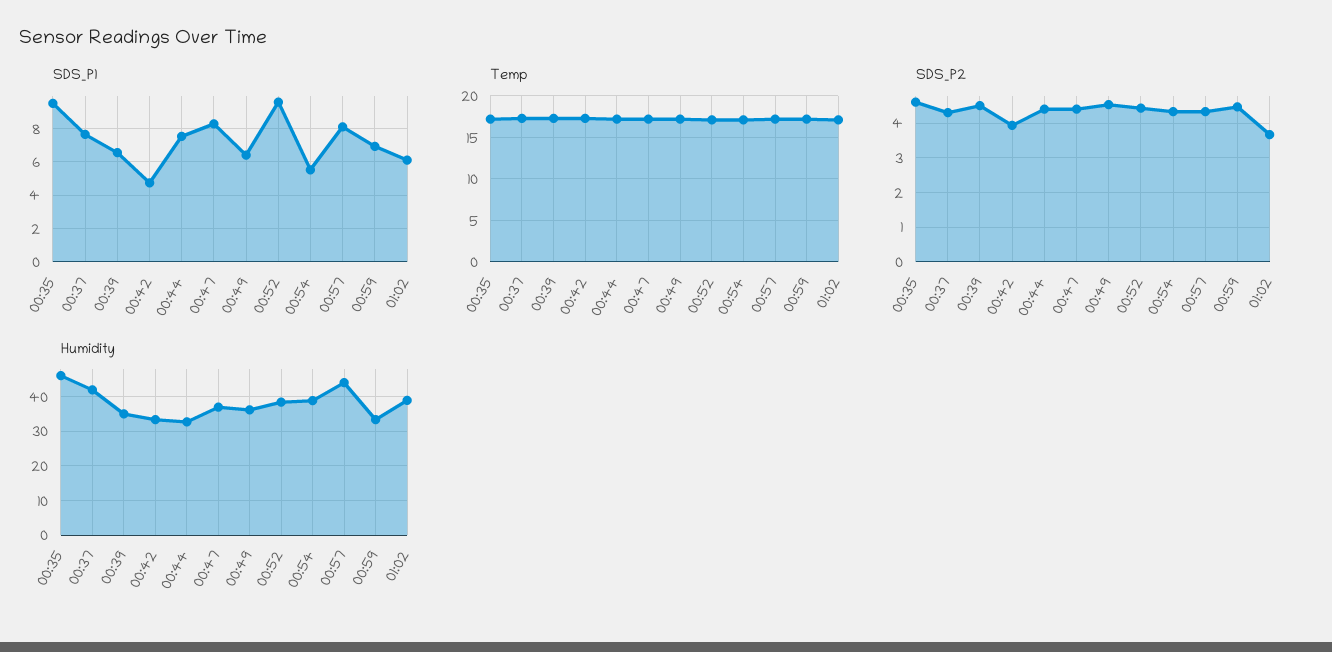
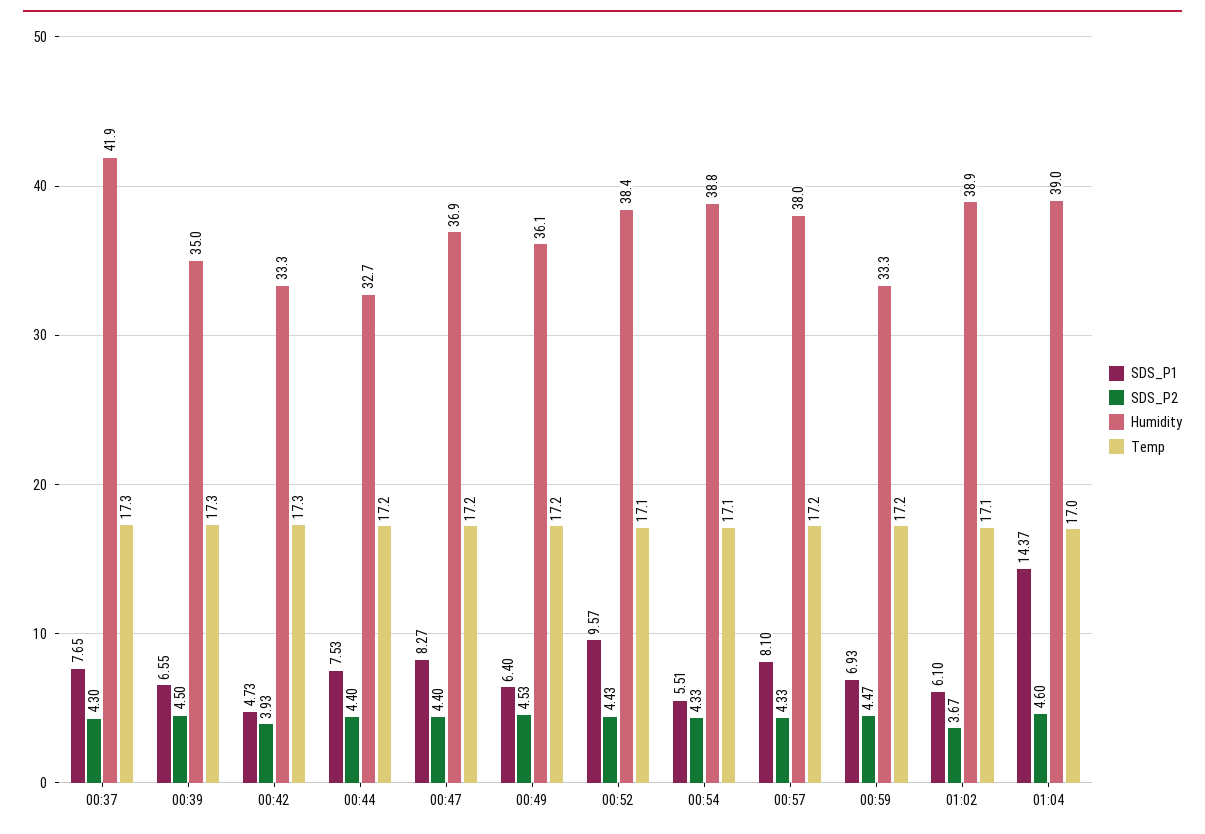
SDS_P1, 00:35: 9.5 -> none
Temp, 00:35: 17 -> none
SDS_P2, 00:35: 4.6 -> none
Humidity, 00:35: 46 -> none
Humidity, 00:57: 44 -> 38
SDS_P1, 01:04: none -> 14.37
SDS_P2, 01:04: none -> 4.6
Humidity, 01:04: none -> 39
Temp, 01:04: none -> 17

